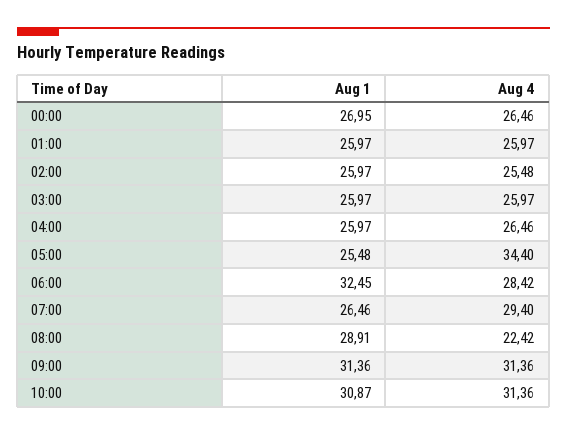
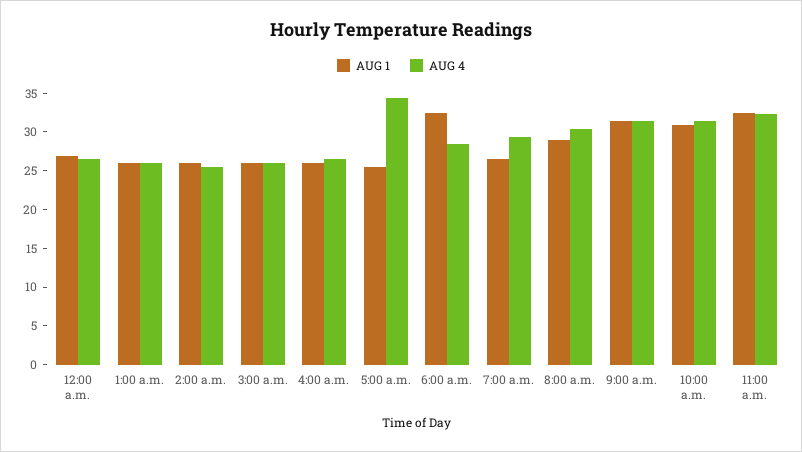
Aug 4, 08:00: 22.42 -> 30
Aug 1, 11:00 a.m.: none -> 32.5
Aug 4, 11:00 a.m.: none -> 32.5

